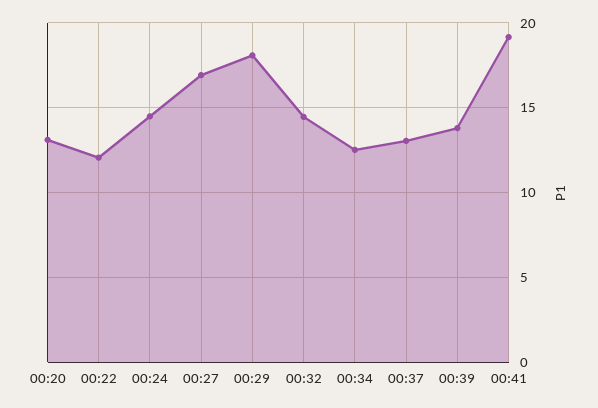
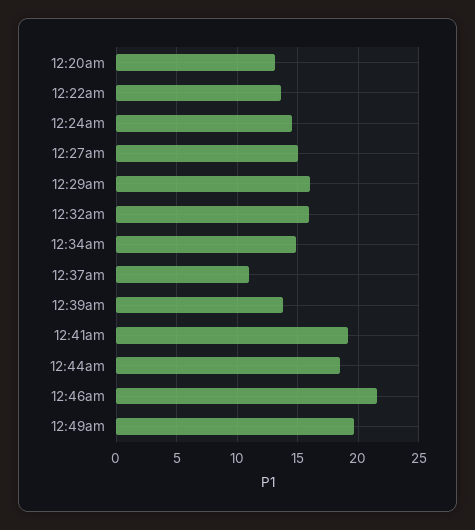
00:22: 12 -> 13.5
00:27: 17 -> 15
00:29: 18 -> 16
00:32: 14.5 -> 16
00:34: 12.5 -> 15
00:37: 13 -> 11
12:44am: none -> 18.5
12:46am: none -> 21.5
12:49am: none -> 19.5

